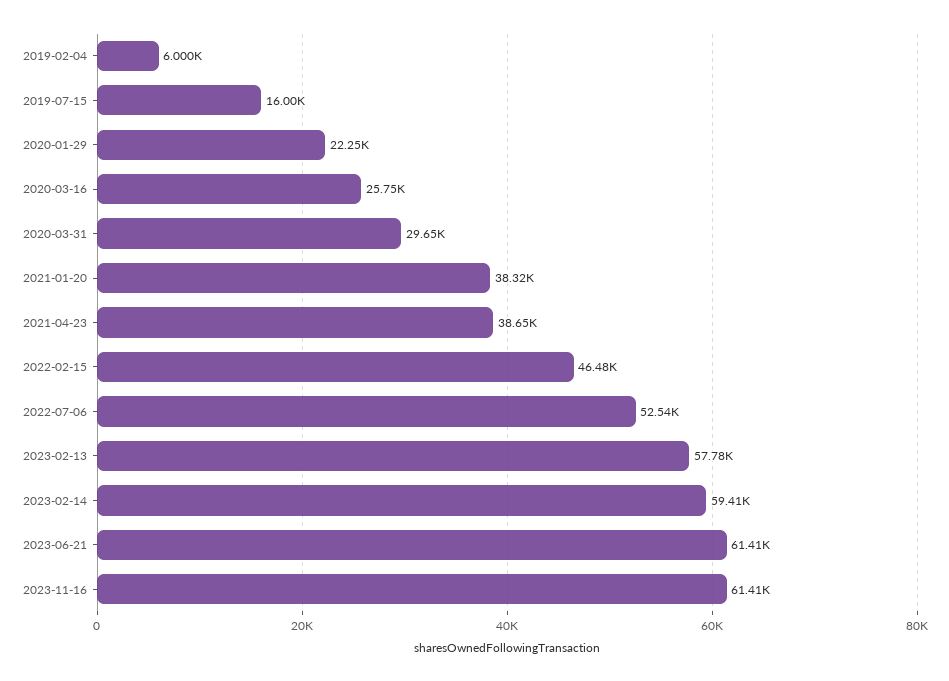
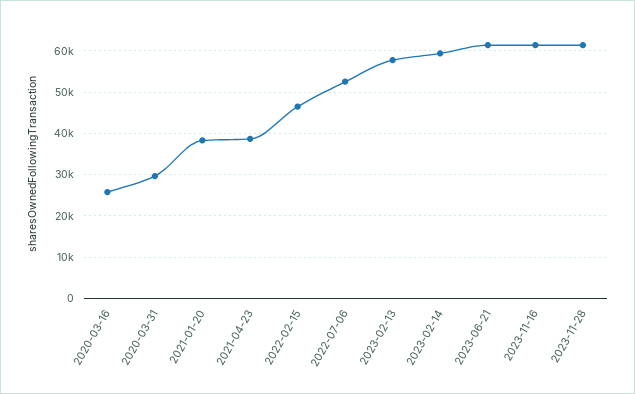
2019-02-04: 6000 -> none
2019-07-15: 16000 -> none
2020-01-29: 22250 -> none
2023-11-28: none -> 62000

